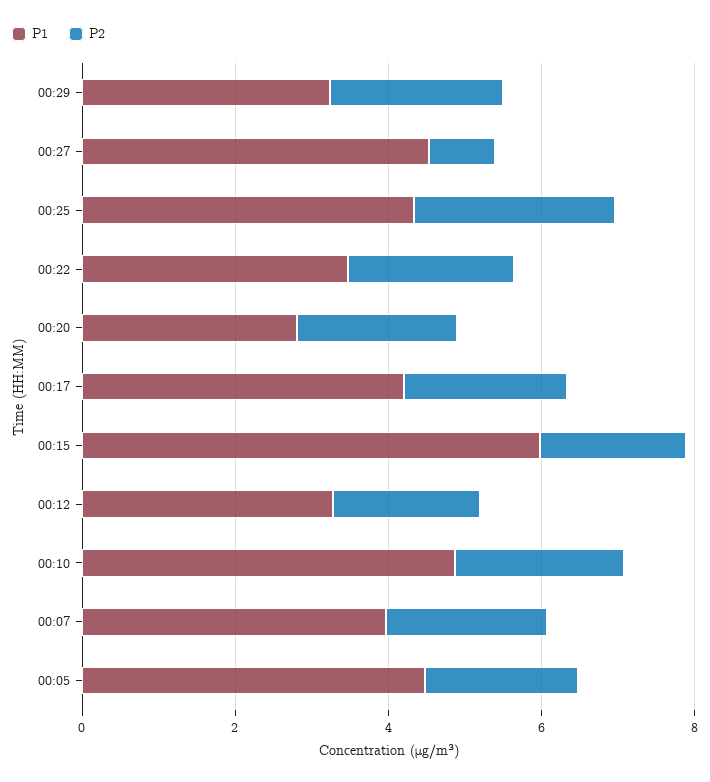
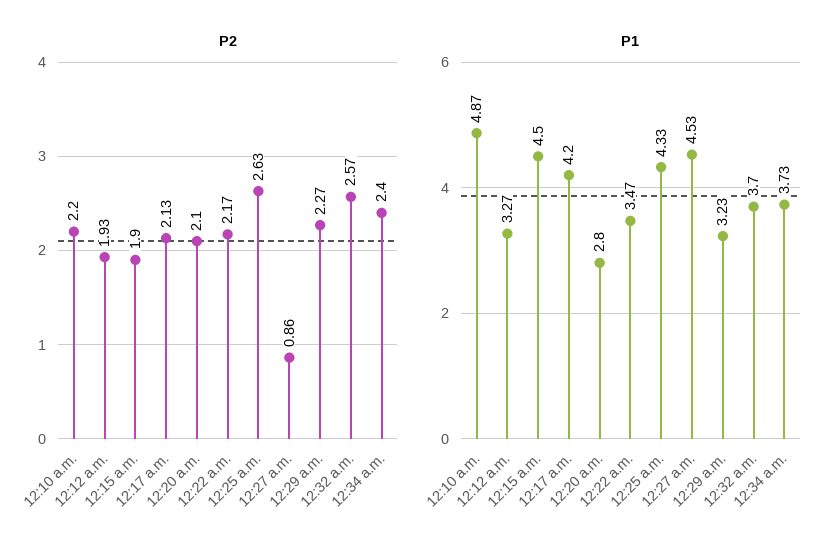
P1, 00:15: 6 -> 4.5
P1, 00:07: 4 -> none
P2, 00:07: 2 -> none
P1, 00:05: 4.5 -> none
P2, 00:05: 2 -> none
P2, 12:32 a.m.: none -> 2.57
P2, 12:34 a.m.: none -> 2.4
P1, 12:32 a.m.: none -> 3.7
P1, 12:34 a.m.: none -> 3.73

